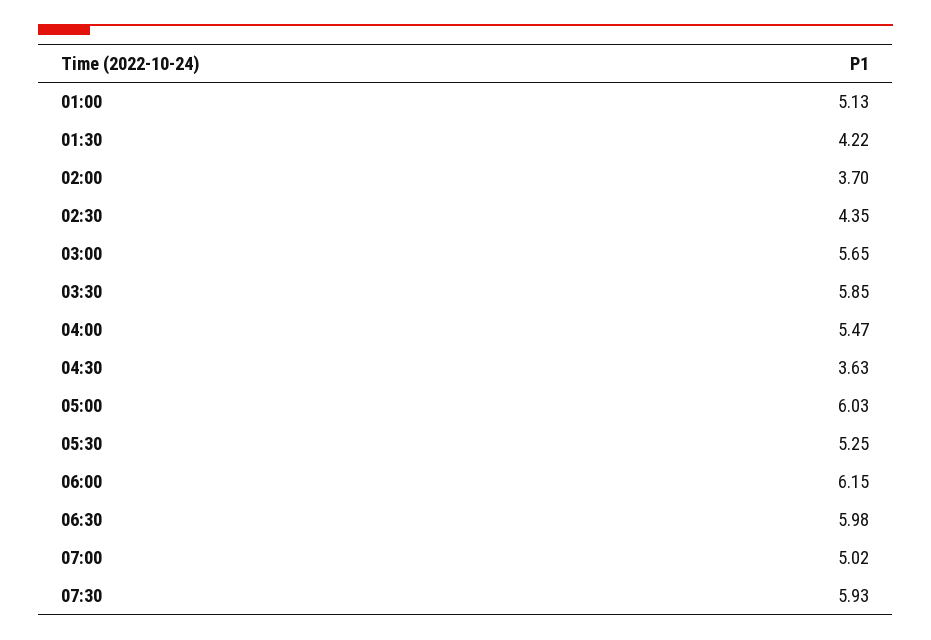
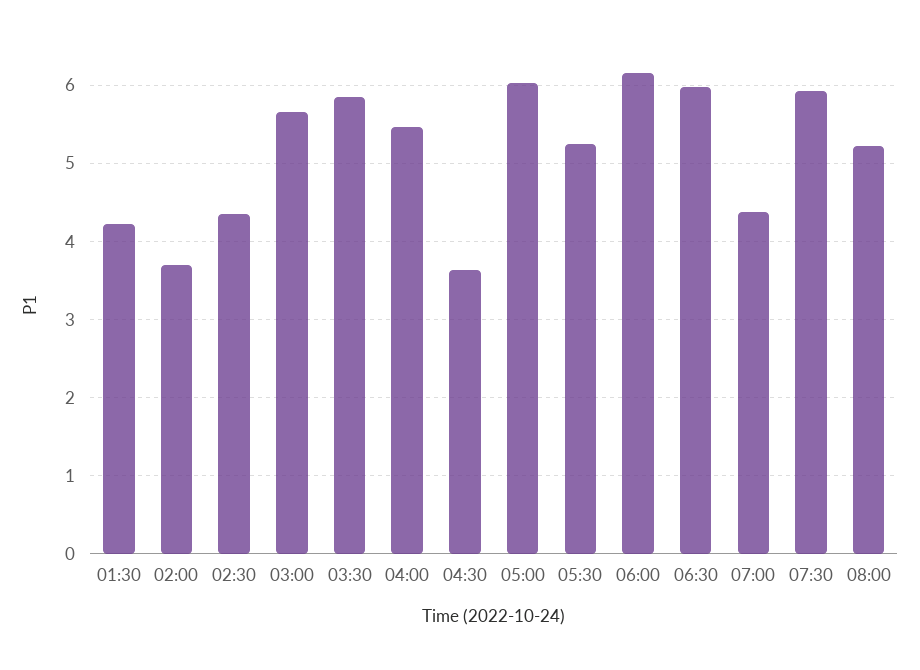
01:00: 5.13 -> none
07:00: 5.02 -> 4.4
08:00: none -> 5.2

